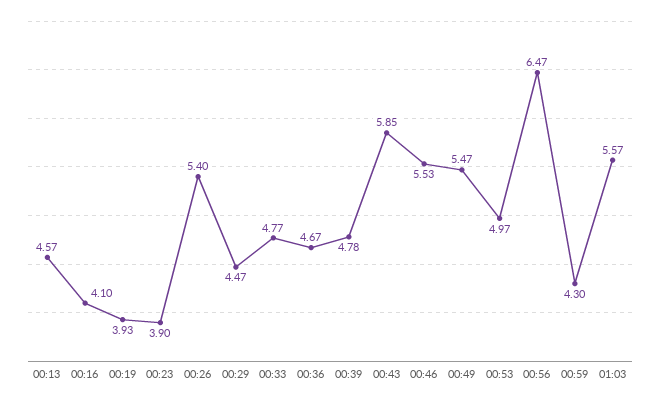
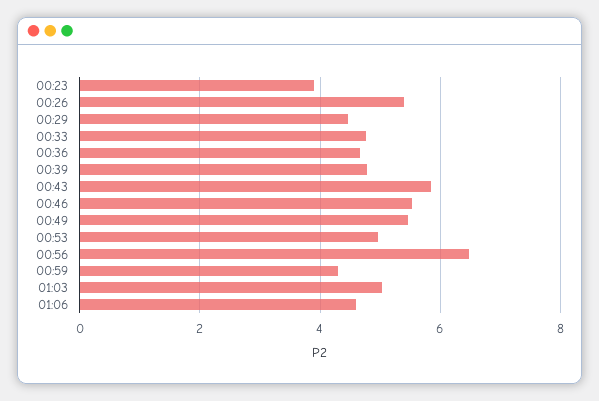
00:13: 4.57 -> none
00:16: 4.1 -> none
00:19: 3.93 -> none
01:03: 5.57 -> 5
01:06: none -> 4.6

